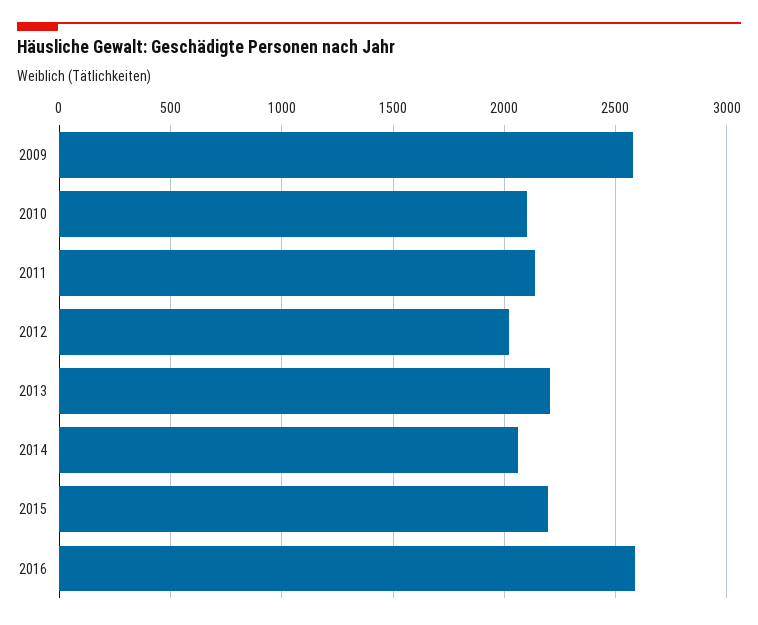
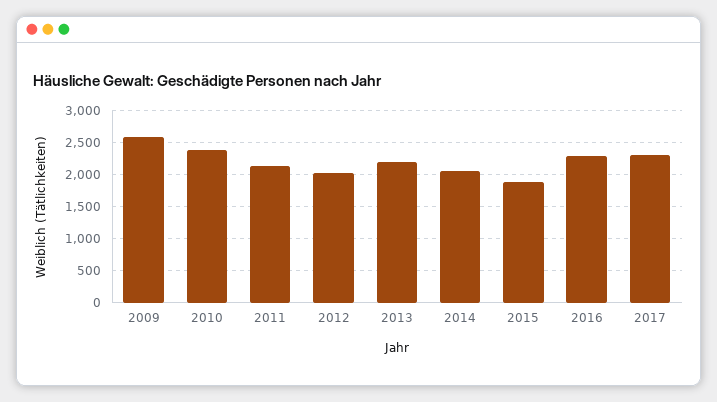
2010: 2100 -> 2400
2015: 2200 -> 1900
2016: 2600 -> 2300
2017: none -> 2300

